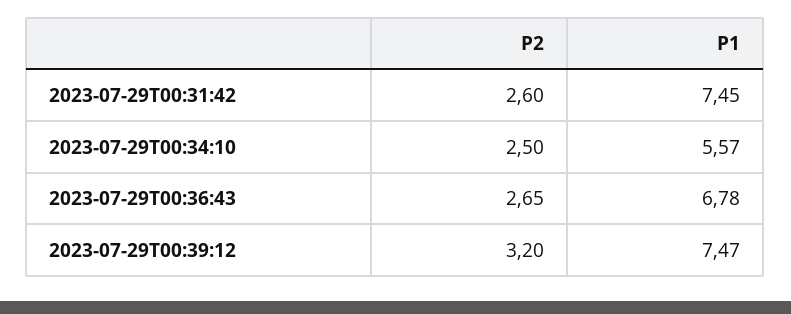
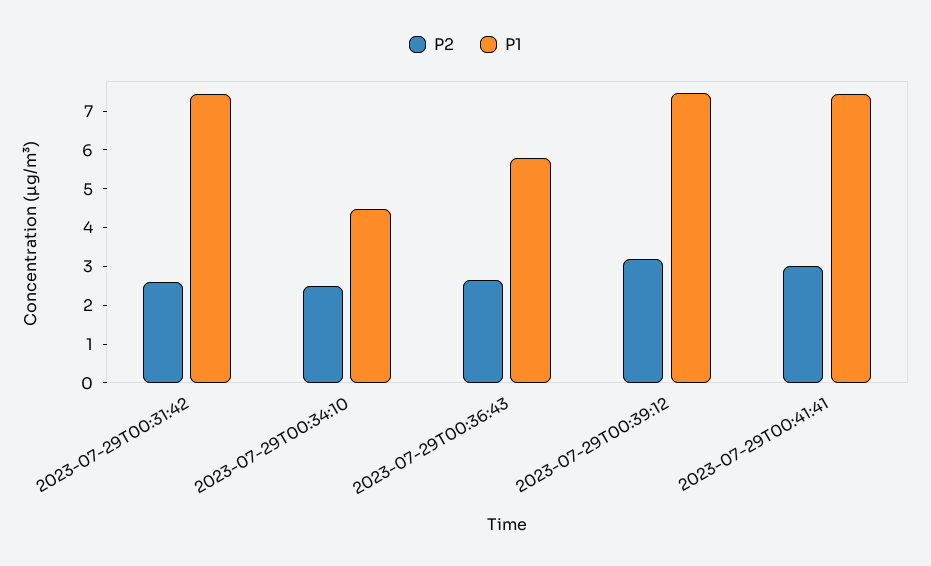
P1, 2023-07-29T00:34:10: 5.57 -> 4.5
P1, 2023-07-29T00:36:43: 6.78 -> 5.75
P2, 2023-07-29T00:41:41: none -> 3
P1, 2023-07-29T00:41:41: none -> 7.5

